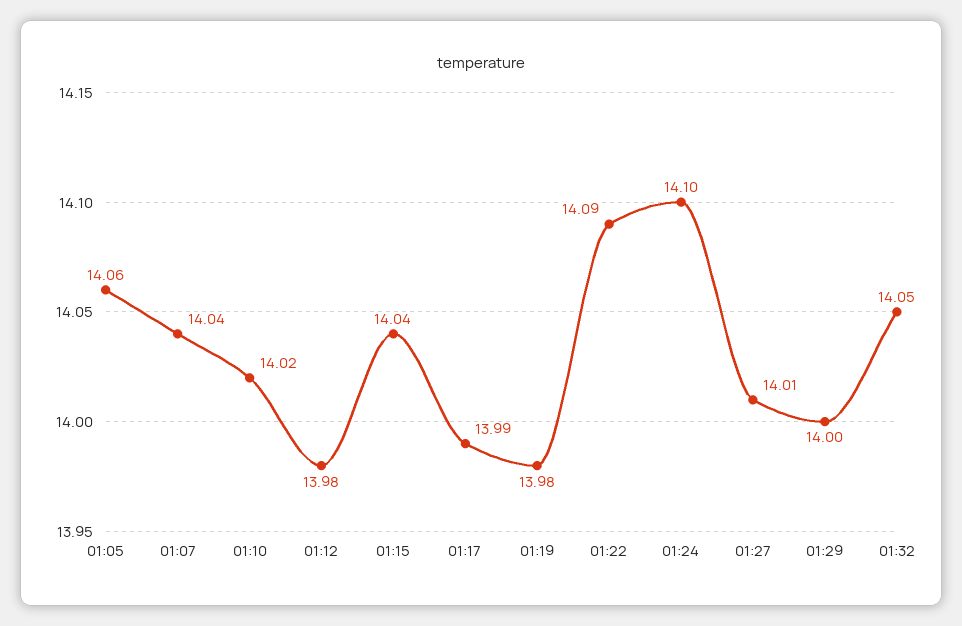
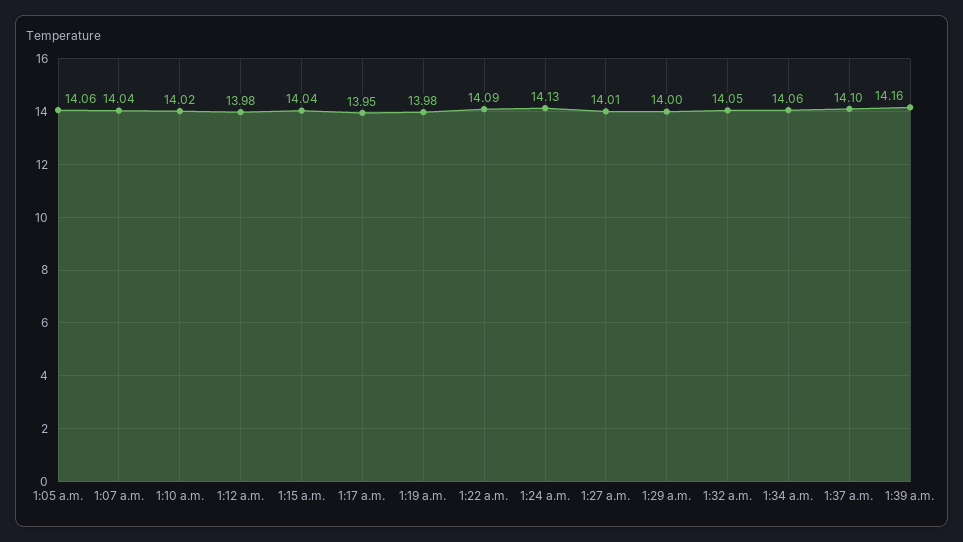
01:17: 13.99 -> 13.95
01:24: 14.1 -> 14.13
1:34 a.m.: none -> 14.06
1:37 a.m.: none -> 14.1
1:39 a.m.: none -> 14.16

